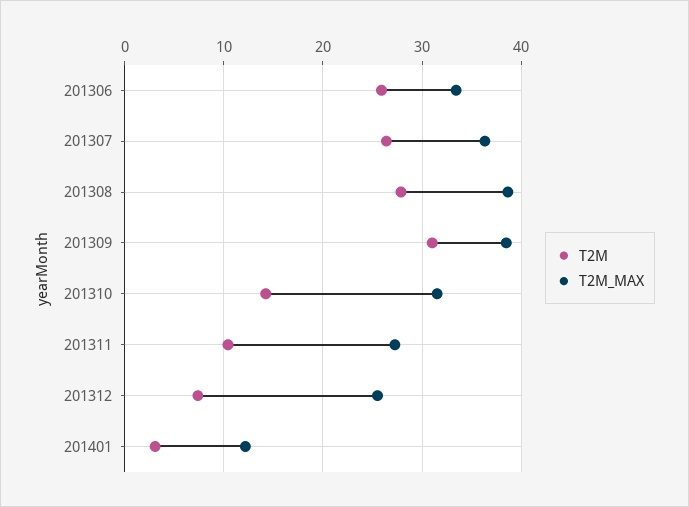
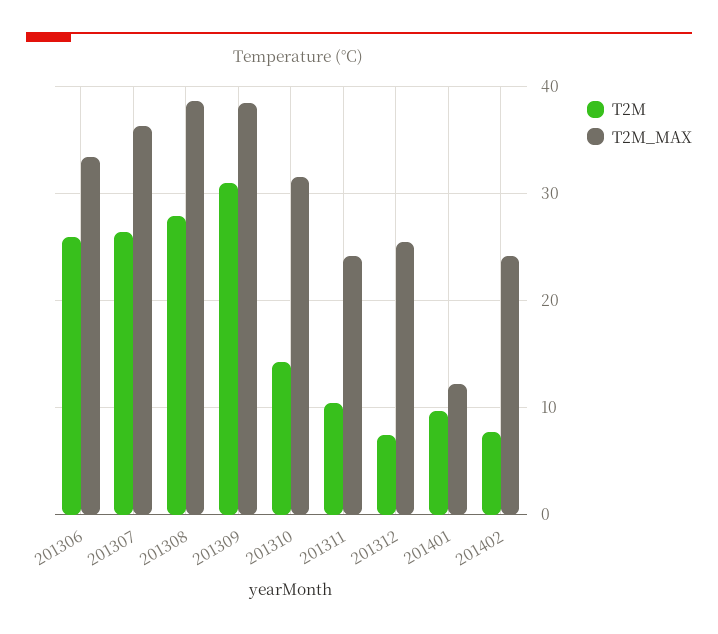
T2M_MAX, 201311: 27 -> 24
T2M, 201401: 3 -> 10
T2M, 201402: none -> 8
T2M_MAX, 201402: none -> 24

